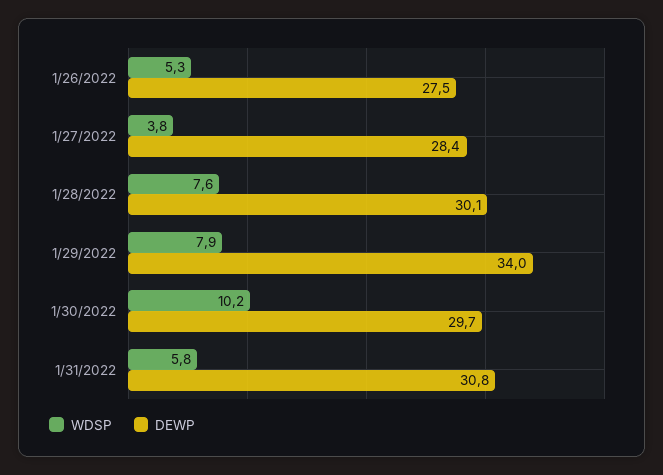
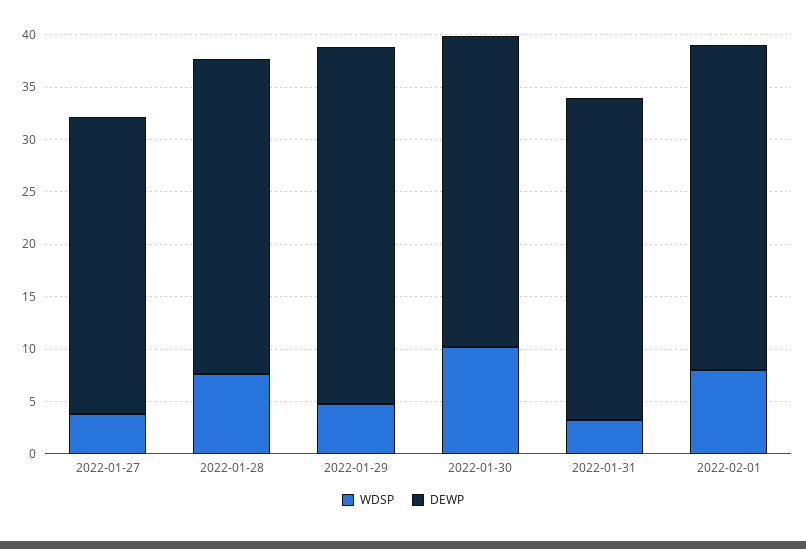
WDSP, 1/26/2022: 5.3 -> none
DEWP, 1/26/2022: 27.5 -> none
WDSP, 1/29/2022: 7.9 -> 5
WDSP, 1/31/2022: 5.8 -> 3
WDSP, 2022-02-01: none -> 8
DEWP, 2022-02-01: none -> 31

